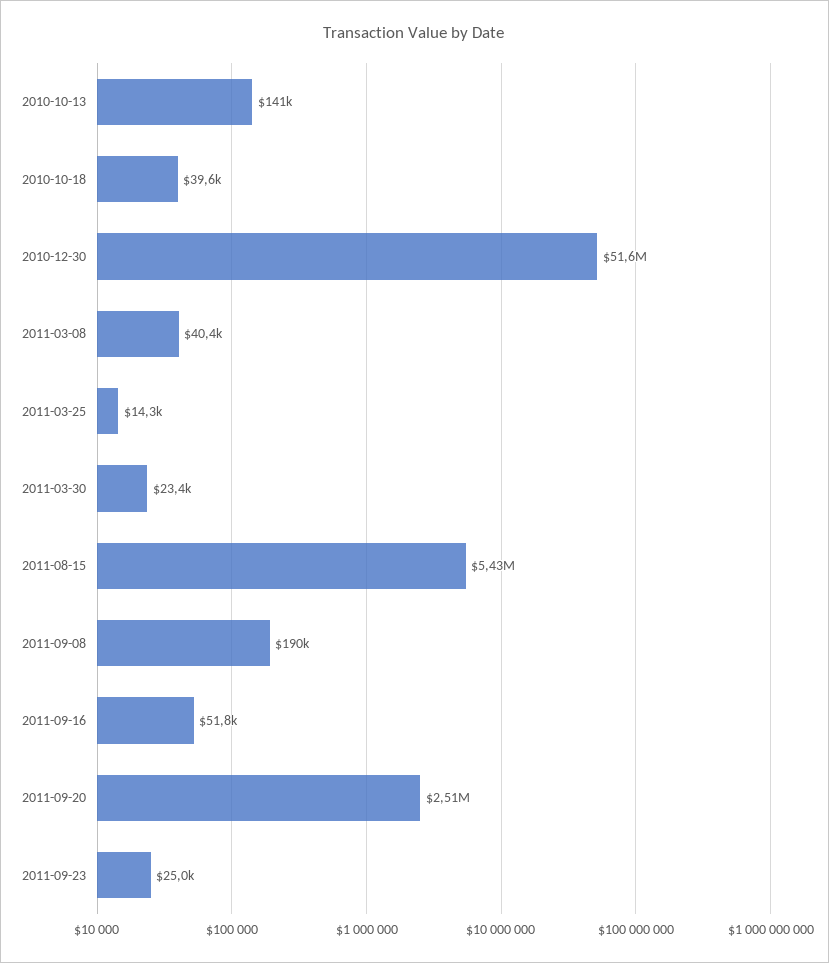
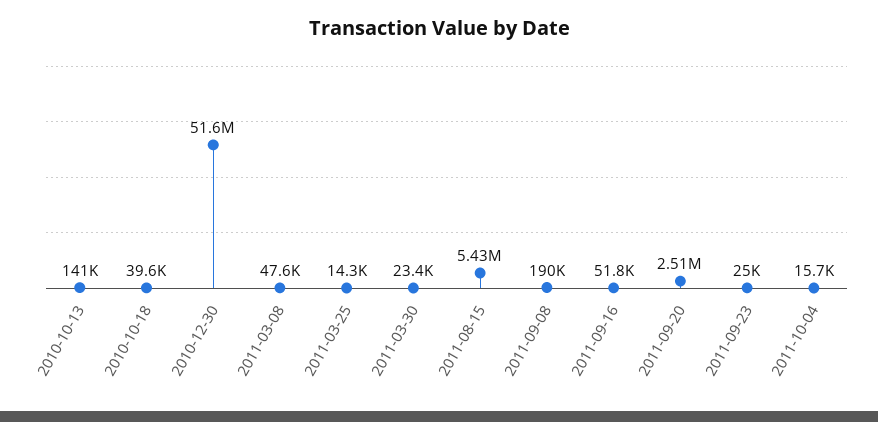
2011-03-08: 40400 -> 47600
2011-10-04: none -> 15700

